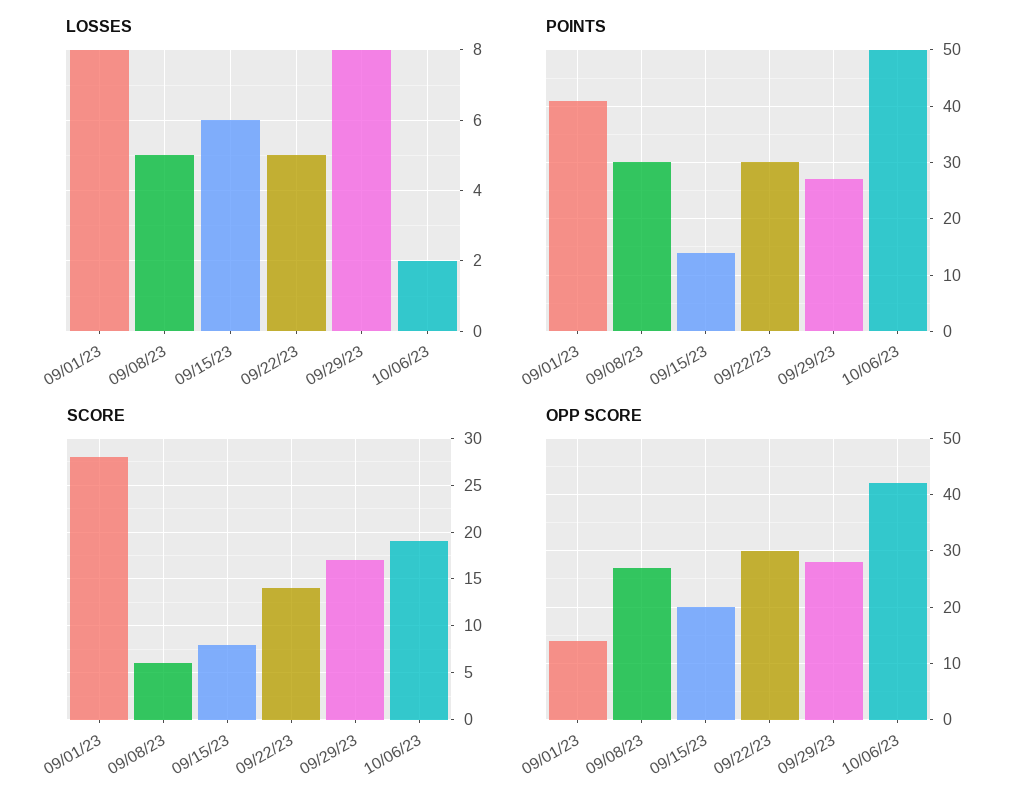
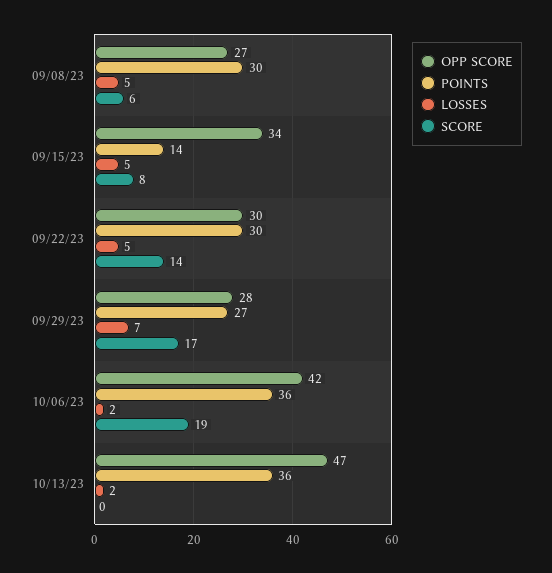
LOSSES, 09/01/23: 8 -> none
LOSSES, 09/15/23: 6 -> 5
LOSSES, 09/29/23: 8 -> 7
POINTS, 09/01/23: 40 -> none
POINTS, 10/06/23: 50 -> 36
SCORE, 09/01/23: 28 -> none
OPP SCORE, 09/01/23: 15 -> none
OPP SCORE, 09/15/23: 20 -> 34
OPP SCORE, 10/13/23: none -> 47
POINTS, 10/13/23: none -> 36
LOSSES, 10/13/23: none -> 2
SCORE, 10/13/23: none -> 0

